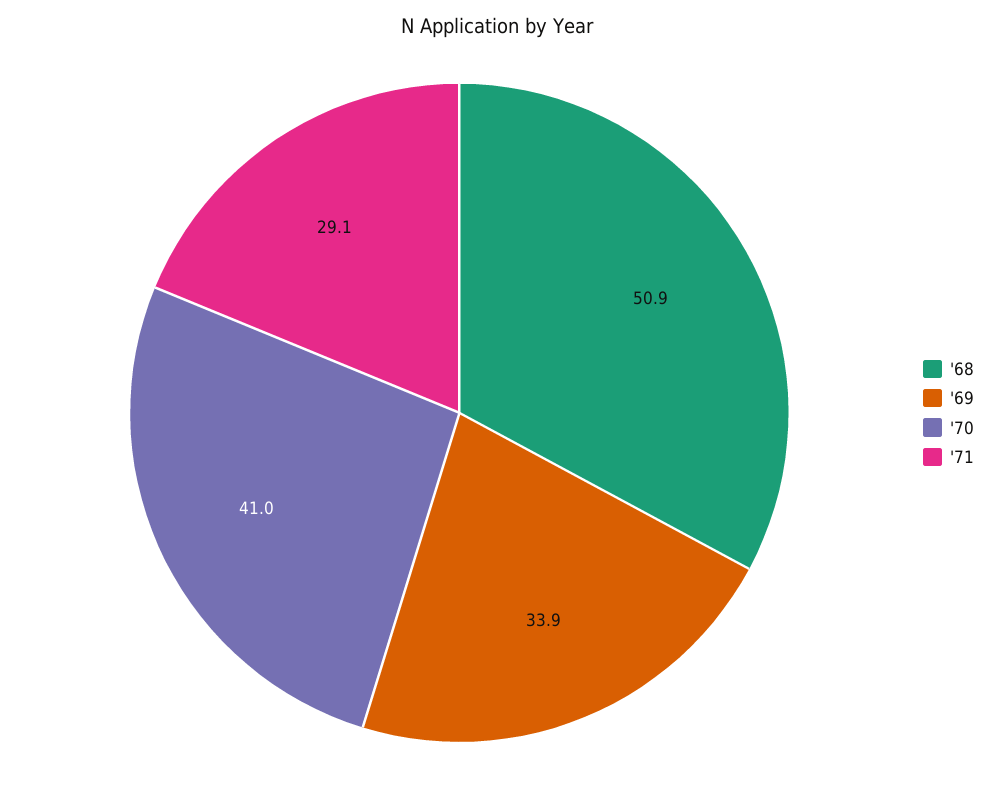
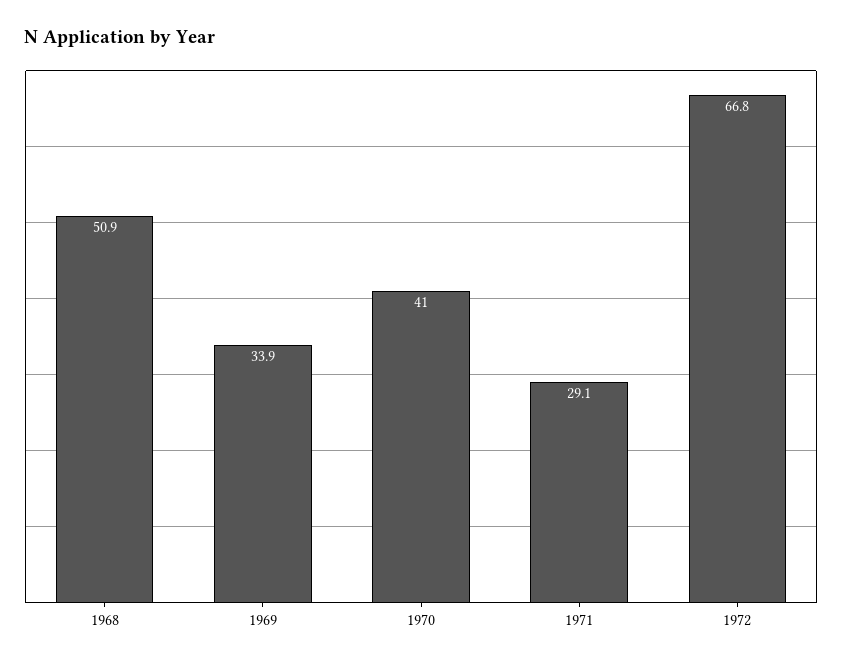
1972: none -> 66.8

